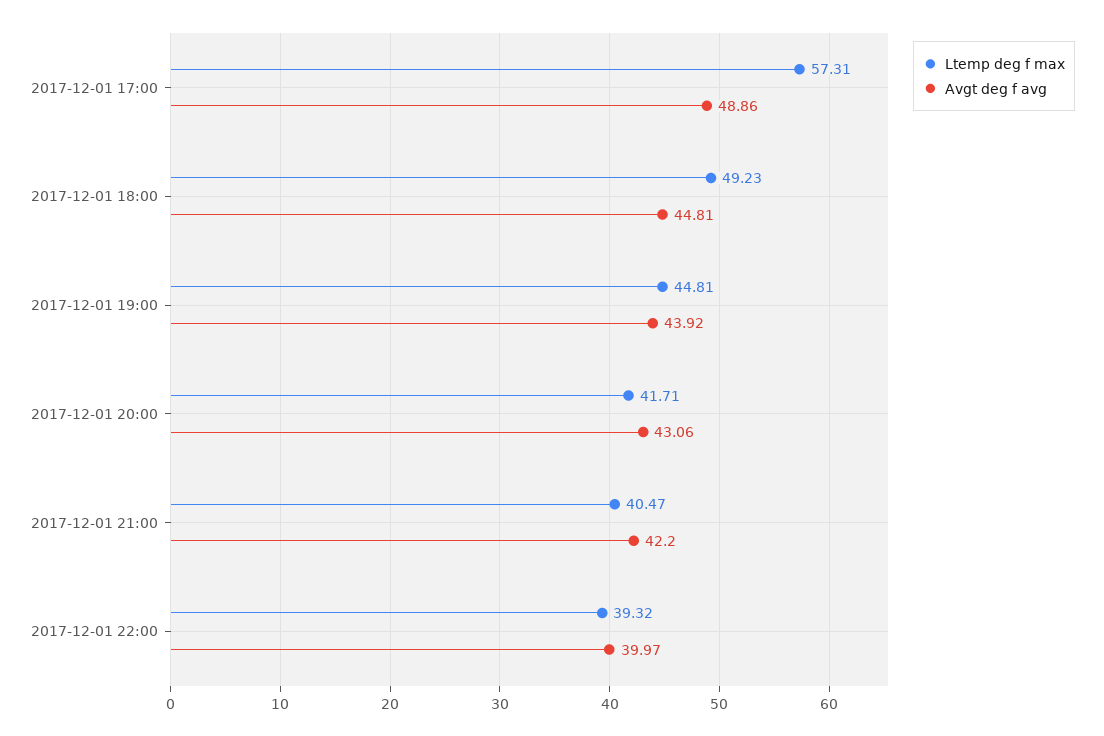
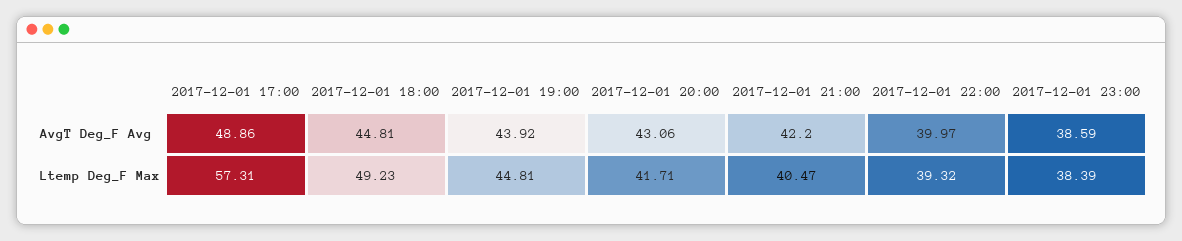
Avgt deg f avg, 2017-12-01 23:00: none -> 38.59
Ltemp deg f max, 2017-12-01 23:00: none -> 38.39

